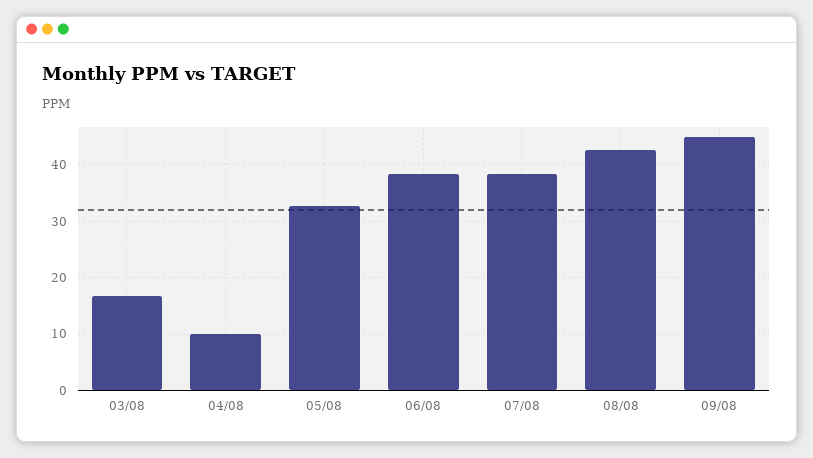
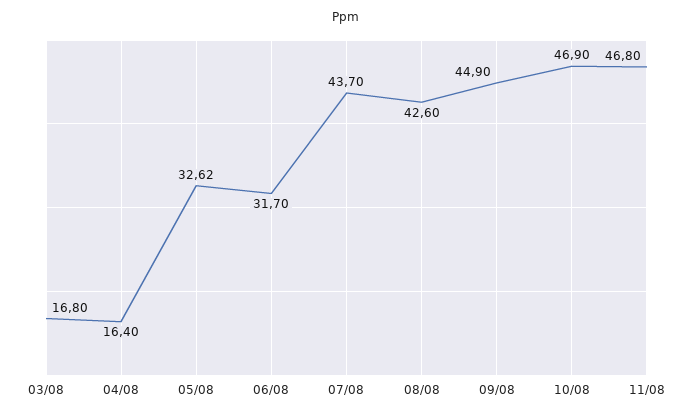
04/08: 10 -> 16.4
06/08: 38 -> 31.7
07/08: 38 -> 43.7
10/08: none -> 46.9
11/08: none -> 46.8

